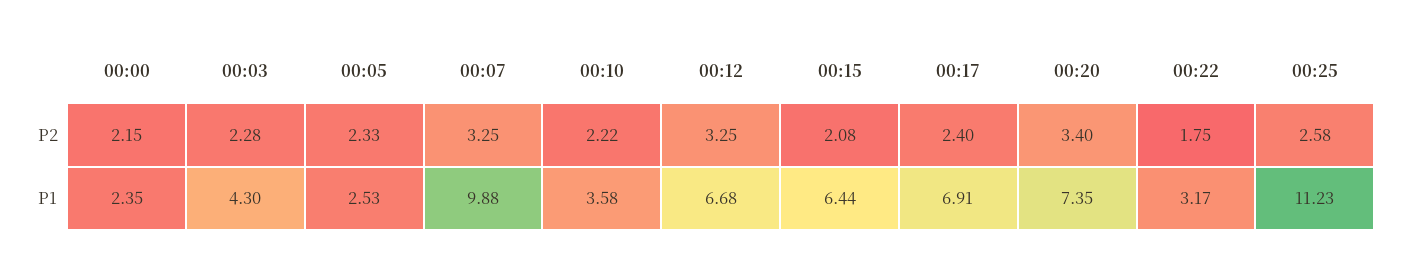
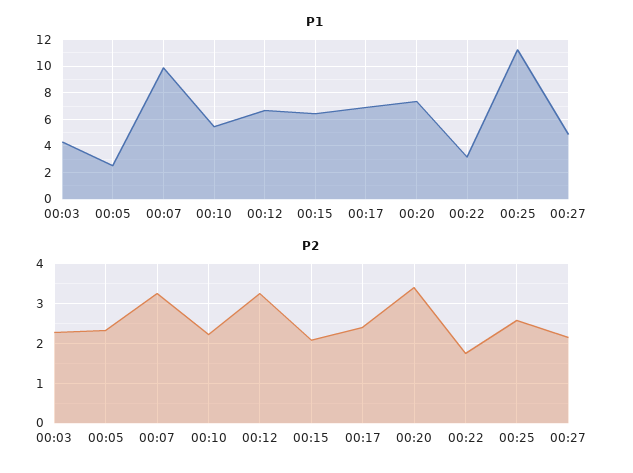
P2, 00:00: 2.15 -> none
P1, 00:00: 2.35 -> none
P1, 00:10: 3.58 -> 5.5
P1, 00:27: none -> 5
P2, 00:27: none -> 2.2

